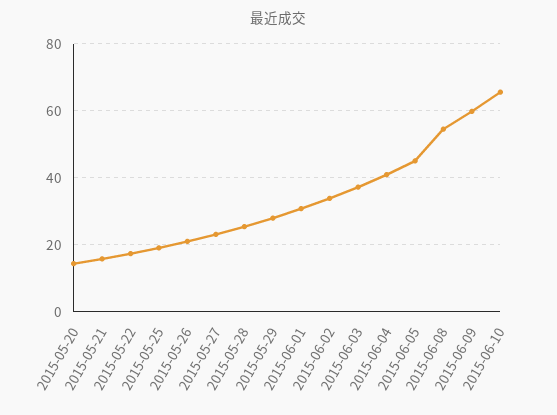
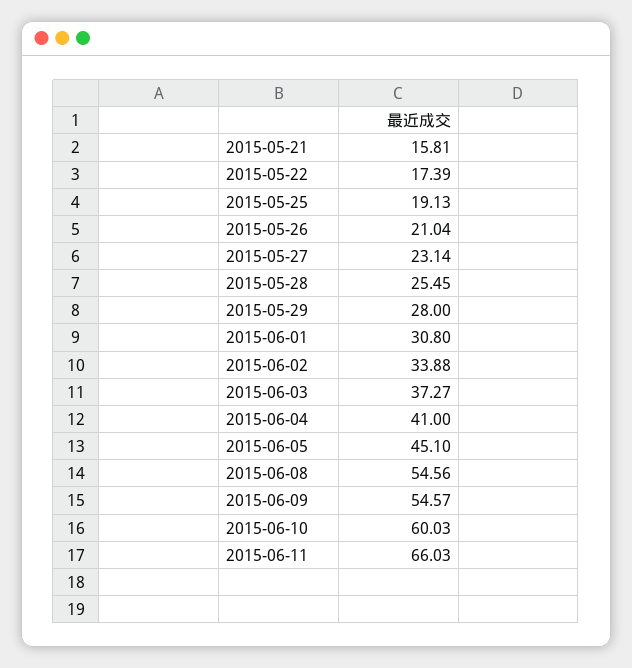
2015-05-20: 14 -> none
2015-06-09: 60 -> 54.57
2015-06-10: 66 -> 60.03
2015-06-11: none -> 66.03

